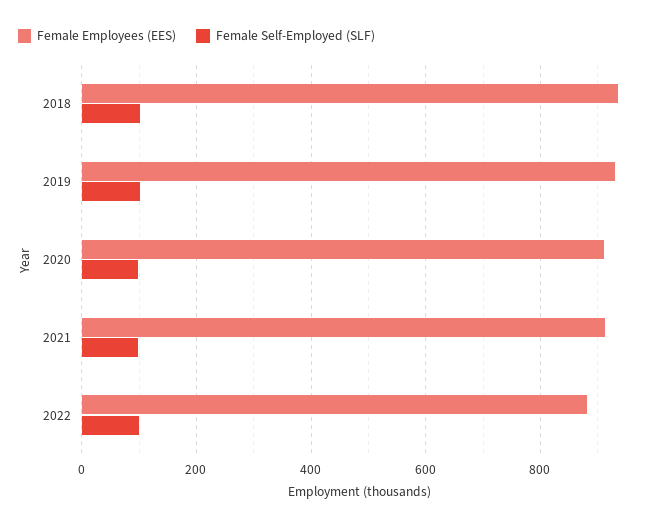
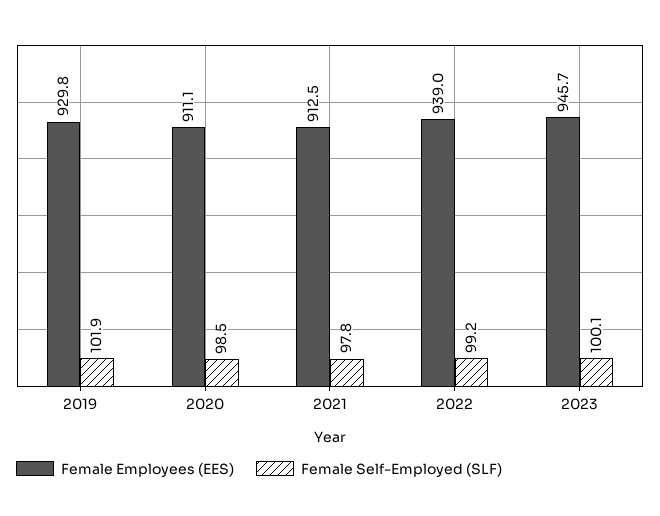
Female Employees (EES), 2018: 940 -> none
Female Self-Employed (SLF), 2018: 100 -> none
Female Employees (EES), 2022: 880 -> 939
Female Employees (EES), 2023: none -> 945.7
Female Self-Employed (SLF), 2023: none -> 100.1

